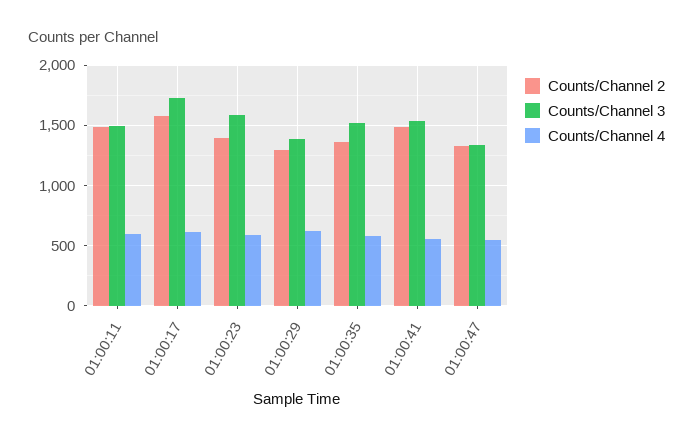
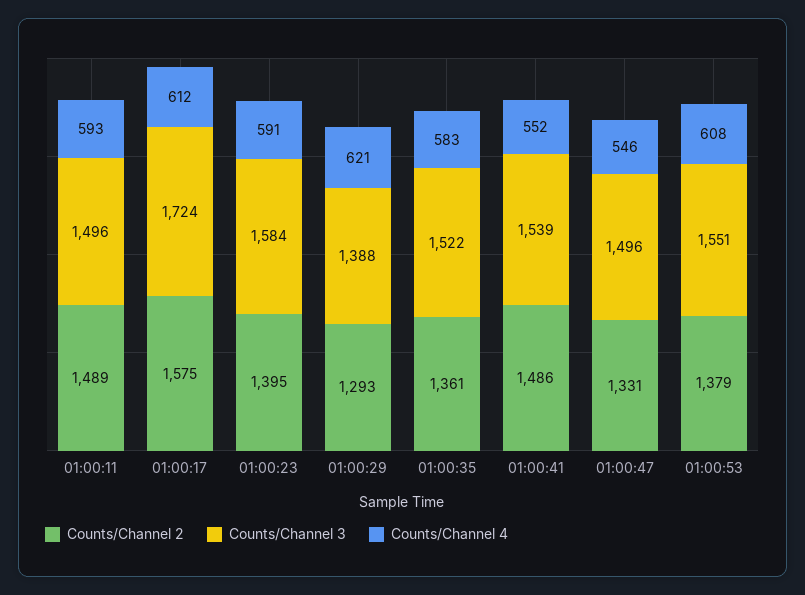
Counts/Channel 3, 01:00:47: 1350 -> 1496
Counts/Channel 2, 01:00:53: none -> 1379
Counts/Channel 3, 01:00:53: none -> 1551
Counts/Channel 4, 01:00:53: none -> 608

